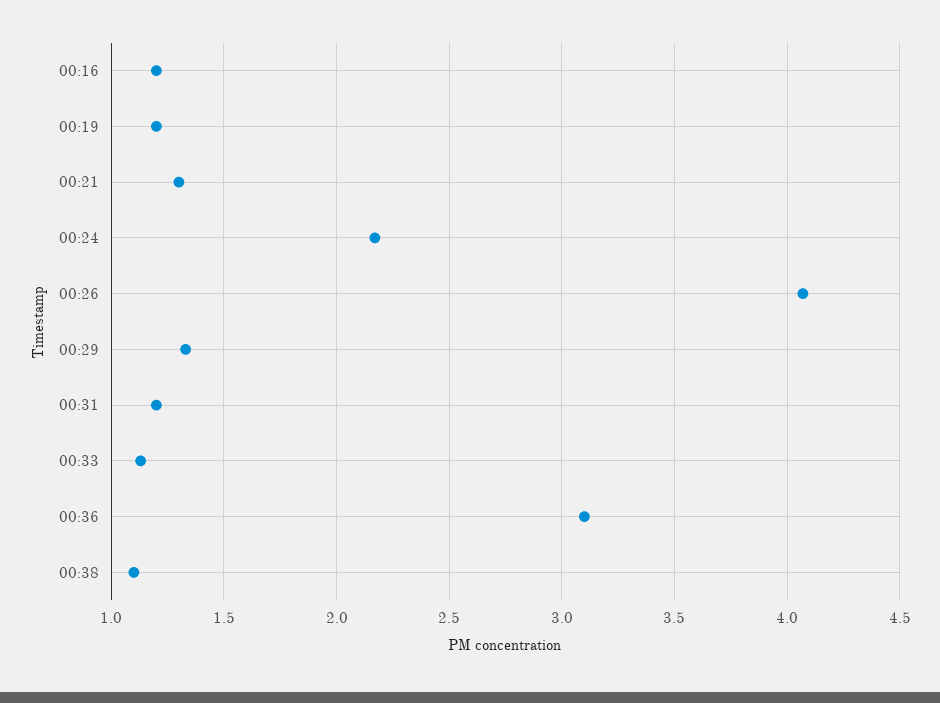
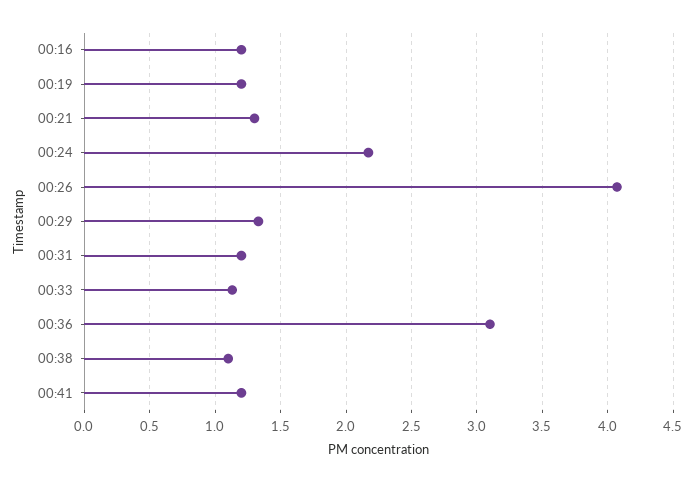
00:41: none -> 1.2

